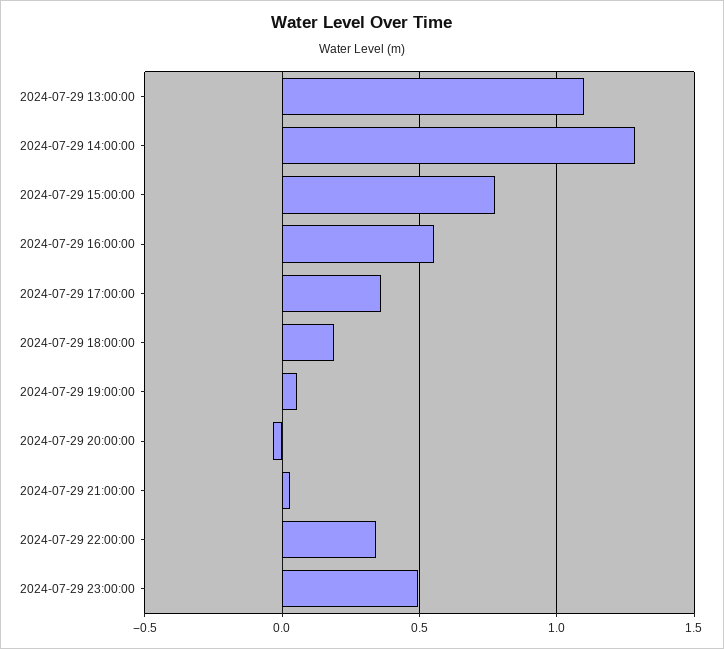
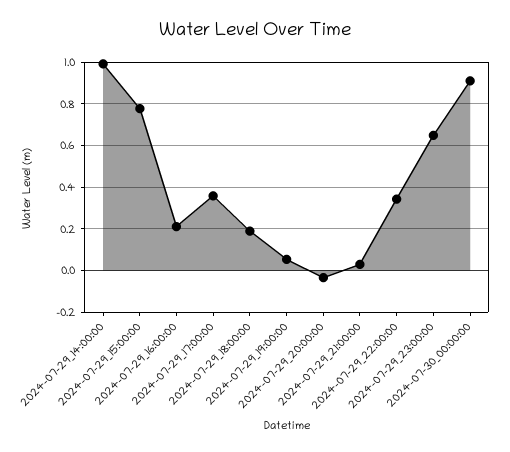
2024-07-29 13:00:00: 1.1 -> none
2024-07-29 14:00:00: 1.3 -> 1
2024-07-29 16:00:00: 0.55 -> 0.2
2024-07-29 23:00:00: 0.5 -> 0.65
2024-07-30_00:00:00: none -> 0.9

